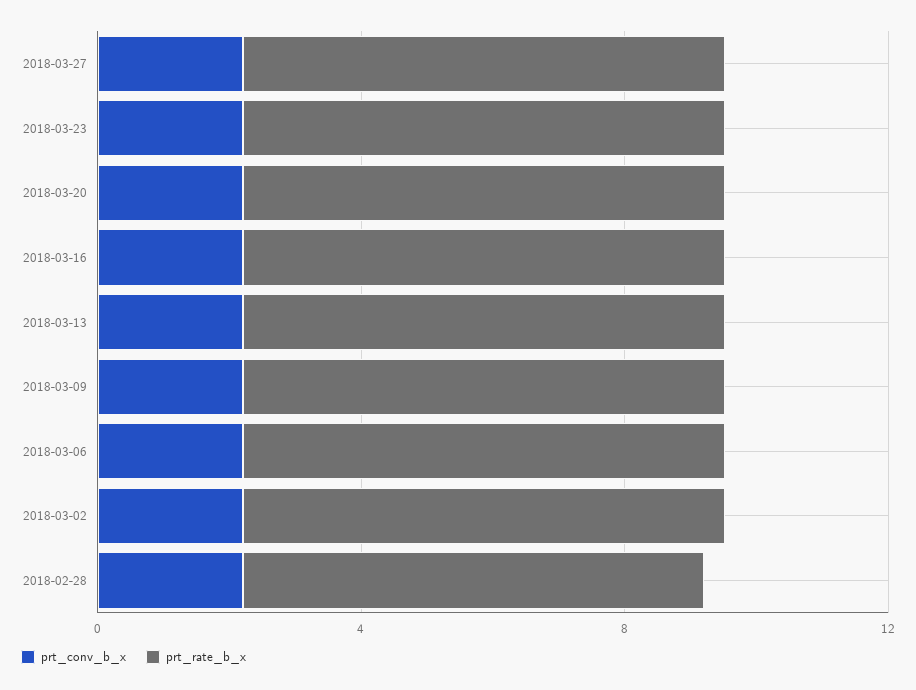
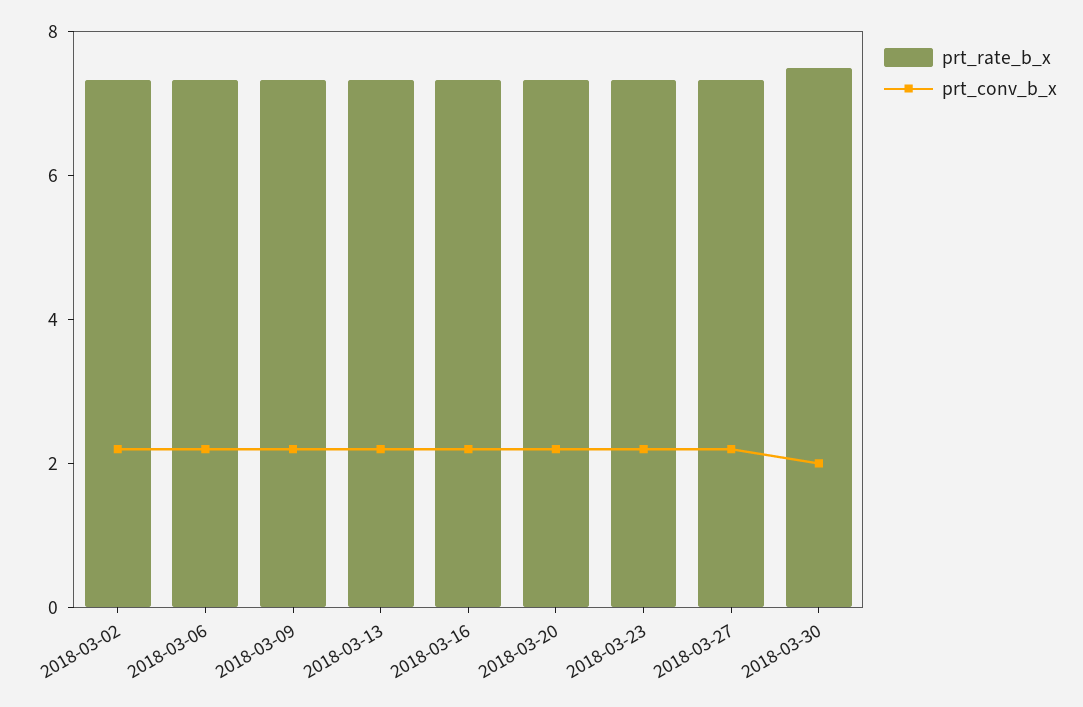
prt_conv_b_x, 2018-02-28: 2 -> none
prt_rate_b_x, 2018-02-28: 7 -> none
prt_rate_b_x, 2018-03-30: none -> 7.5
prt_conv_b_x, 2018-03-30: none -> 2

